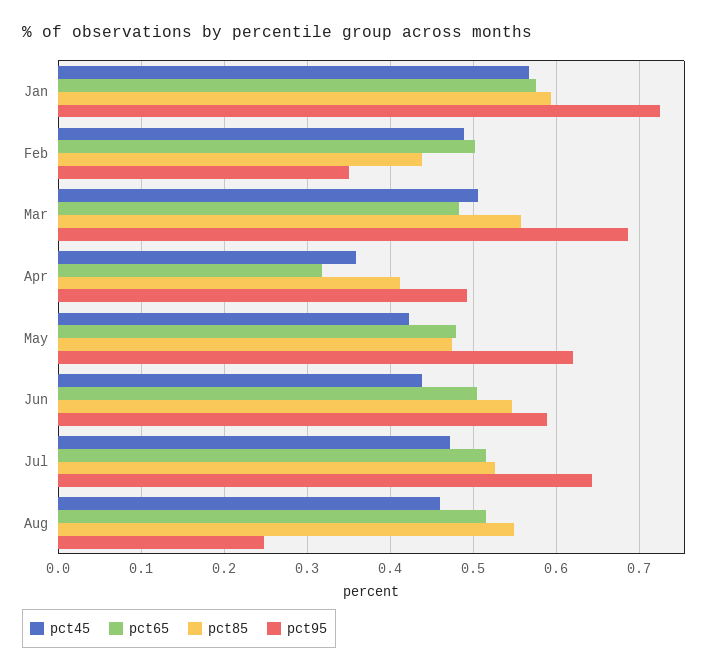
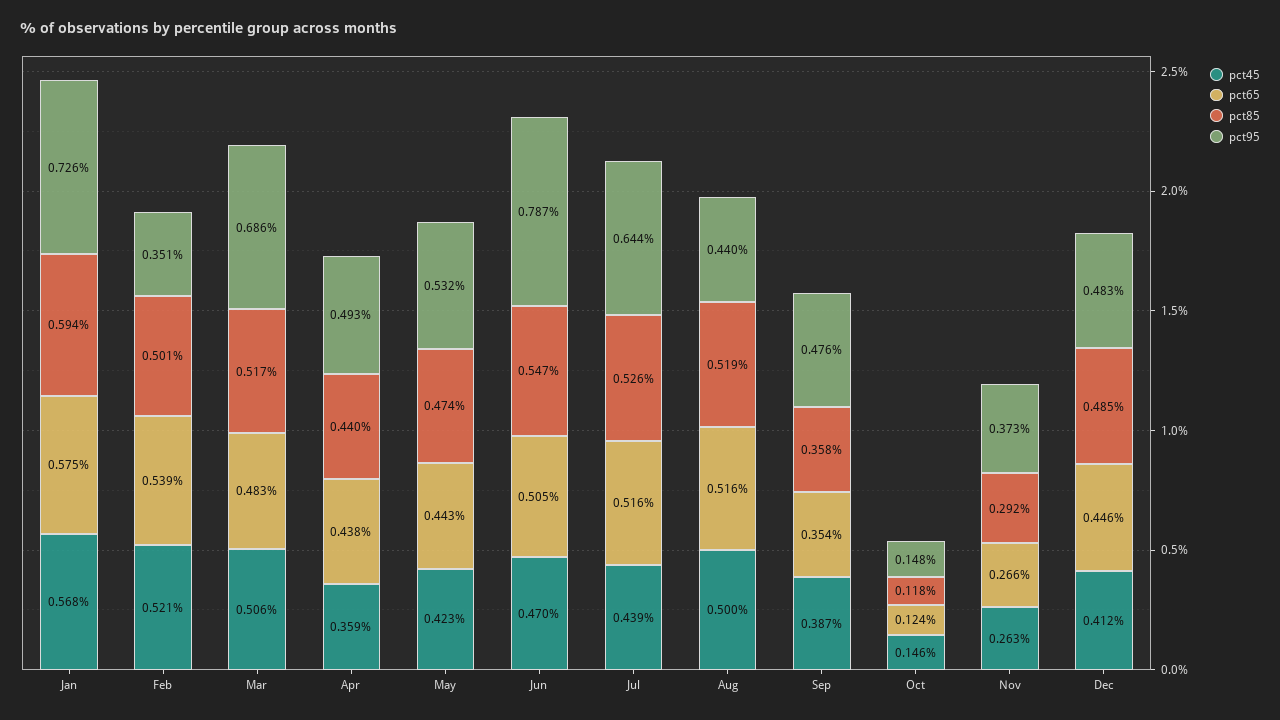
pct45, Feb: 0.49 -> 0.521
pct65, Feb: 0.5 -> 0.539
pct85, Feb: 0.44 -> 0.501
pct85, Mar: 0.56 -> 0.517
pct65, Apr: 0.32 -> 0.438
pct85, Apr: 0.41 -> 0.44
pct65, May: 0.48 -> 0.443
pct95, May: 0.62 -> 0.532
pct45, Jun: 0.44 -> 0.47
pct95, Jun: 0.59 -> 0.787
pct45, Jul: 0.47 -> 0.439
pct45, Aug: 0.46 -> 0.5
pct85, Aug: 0.55 -> 0.519
pct95, Aug: 0.25 -> 0.44
pct45, Sep: none -> 0.387
pct65, Sep: none -> 0.354
pct85, Sep: none -> 0.358
pct95, Sep: none -> 0.476
pct45, Oct: none -> 0.146
pct65, Oct: none -> 0.124
pct85, Oct: none -> 0.118
pct95, Oct: none -> 0.148
pct45, Nov: none -> 0.263
pct65, Nov: none -> 0.266
pct85, Nov: none -> 0.292
pct95, Nov: none -> 0.373
pct45, Dec: none -> 0.412
pct65, Dec: none -> 0.446
pct85, Dec: none -> 0.485
pct95, Dec: none -> 0.483

